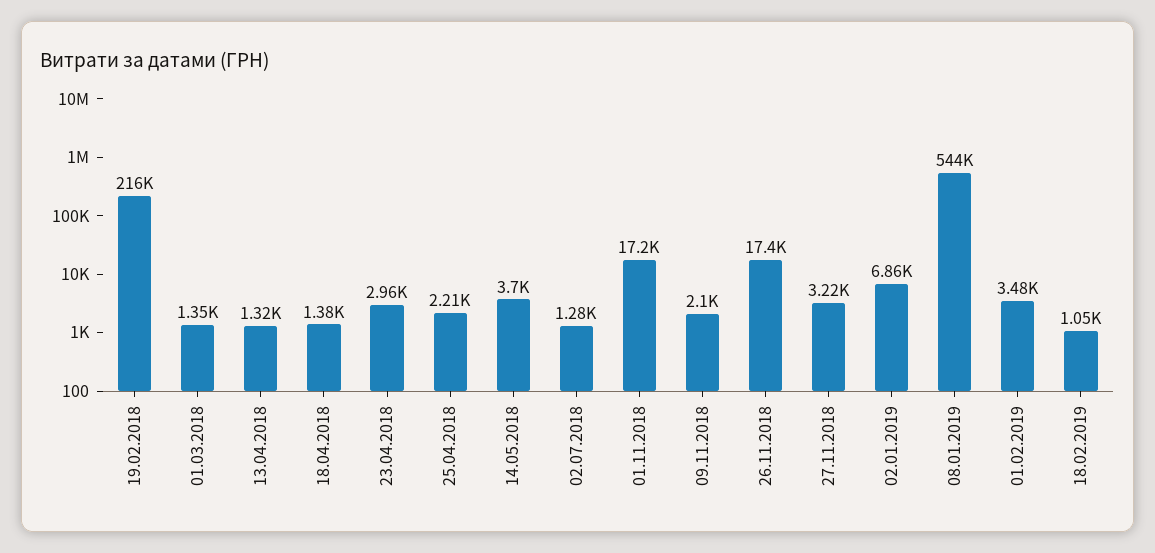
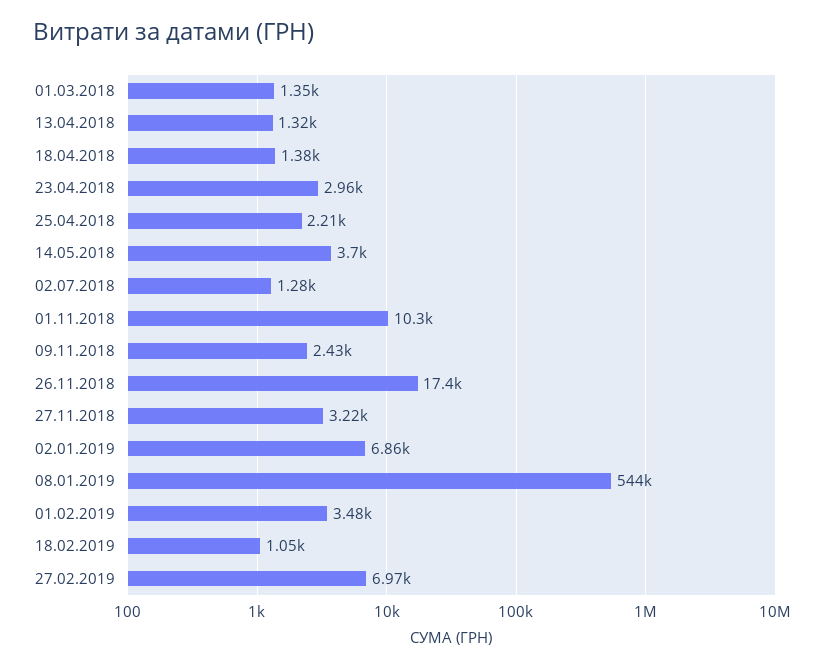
19.02.2018: 216000 -> none
01.11.2018: 17200 -> 10300
09.11.2018: 2100 -> 2430
27.02.2019: none -> 6970

